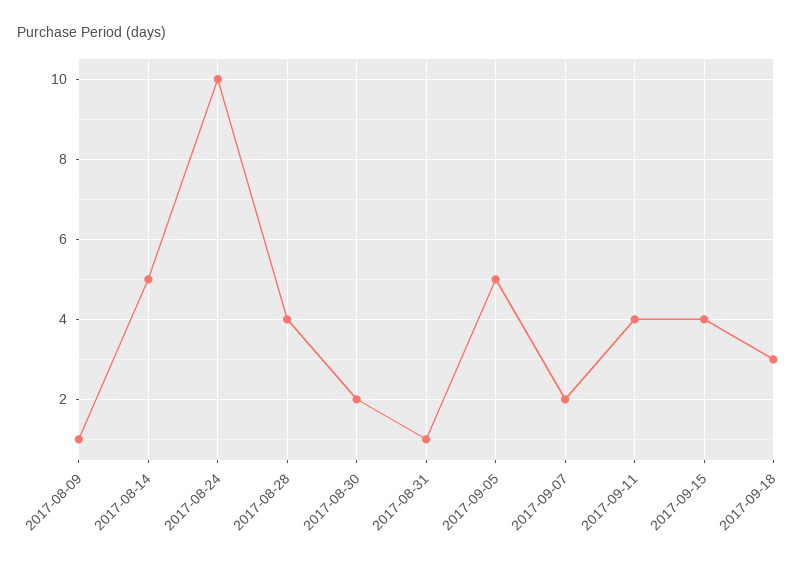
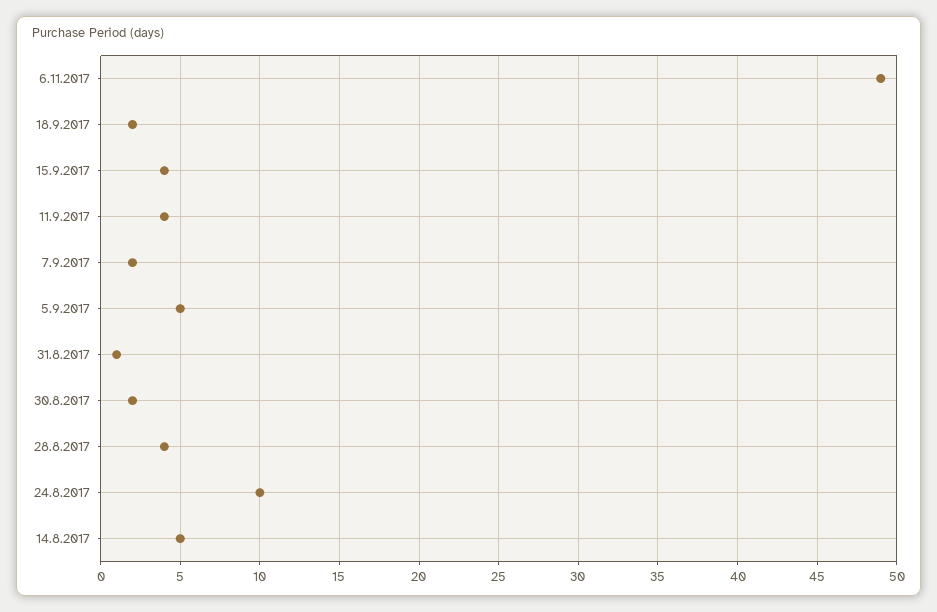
2017-08-09: 1 -> none
2017-09-18: 3 -> 2
6.11.2017: none -> 49

